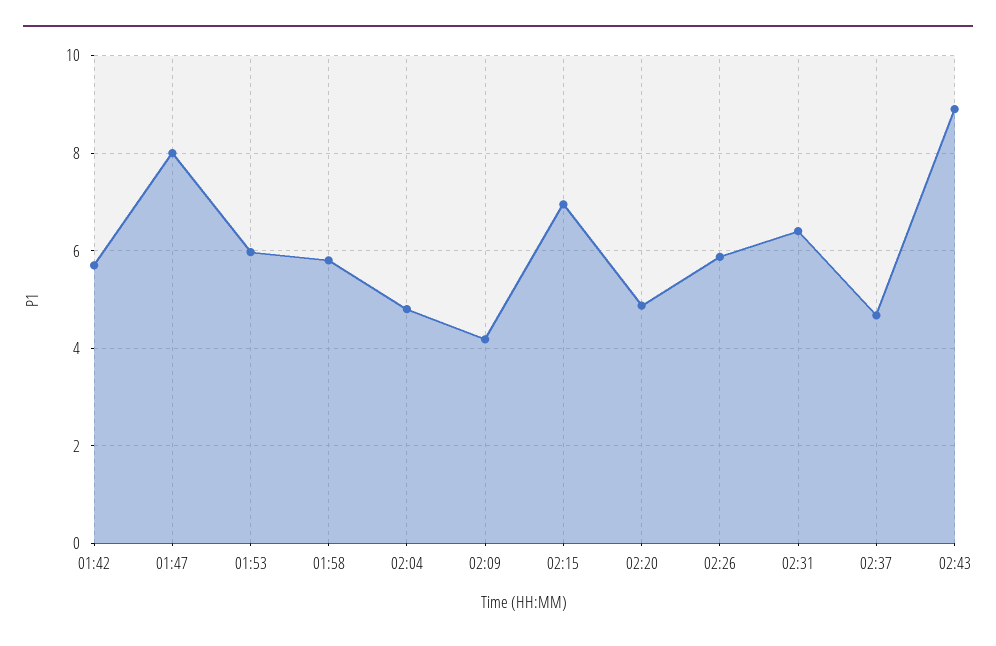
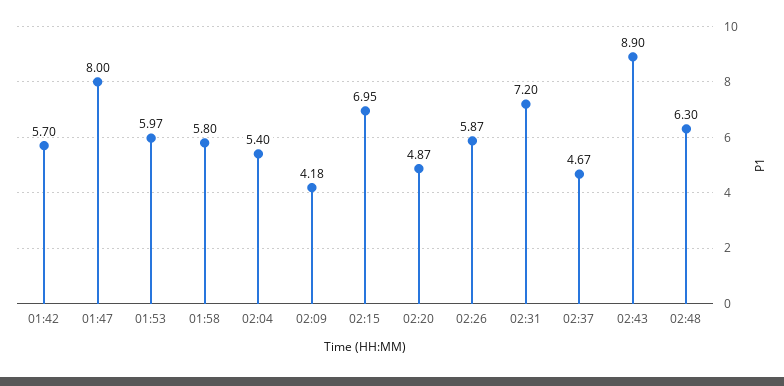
02:04: 4.8 -> 5.4
02:31: 6.4 -> 7.2
02:48: none -> 6.3

